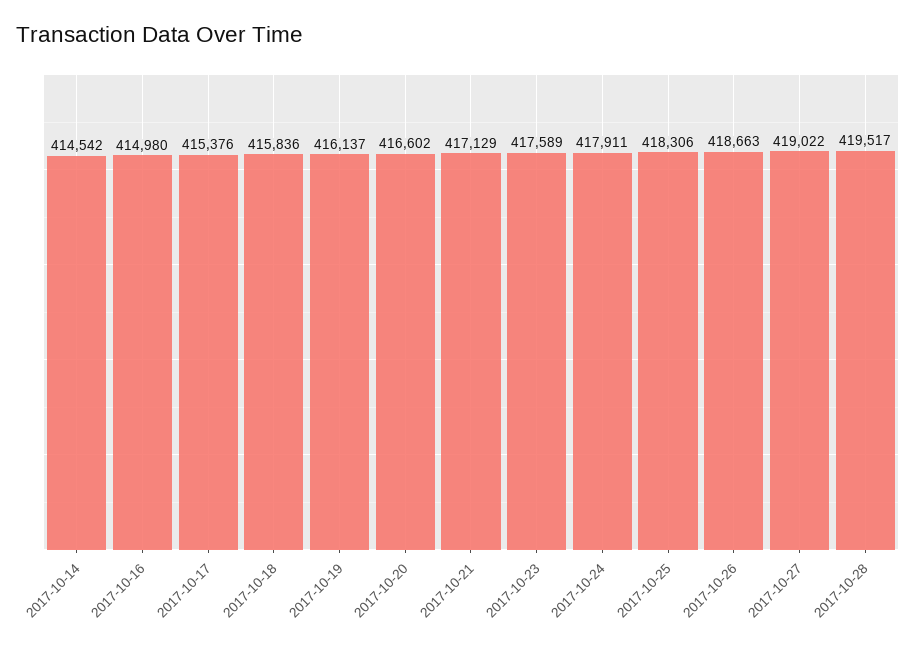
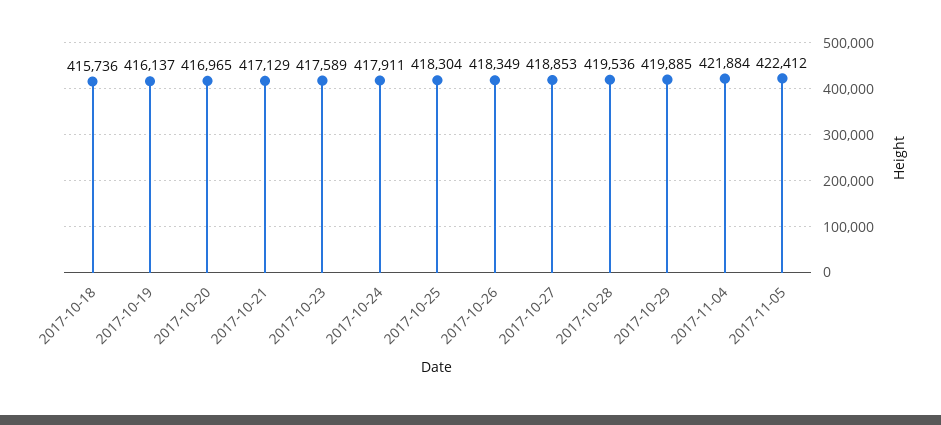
2017-10-14: 414542 -> none
2017-10-16: 414980 -> none
2017-10-17: 415376 -> none
2017-10-18: 415836 -> 415736
2017-10-20: 416602 -> 416965
2017-10-25: 418306 -> 418304
2017-10-26: 418663 -> 418349
2017-10-27: 419022 -> 418853
2017-10-28: 419517 -> 419536
2017-10-29: none -> 419885
2017-11-04: none -> 421884
2017-11-05: none -> 422412

